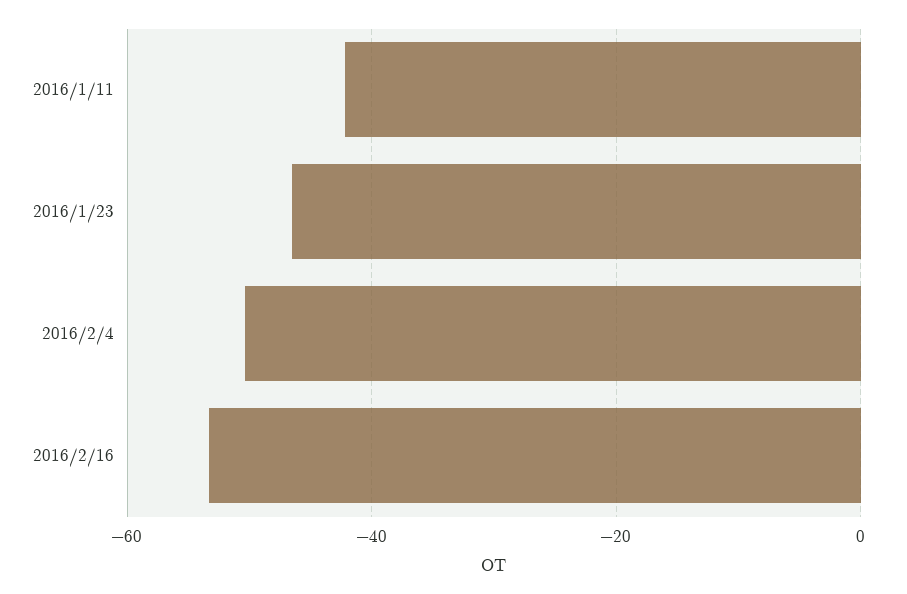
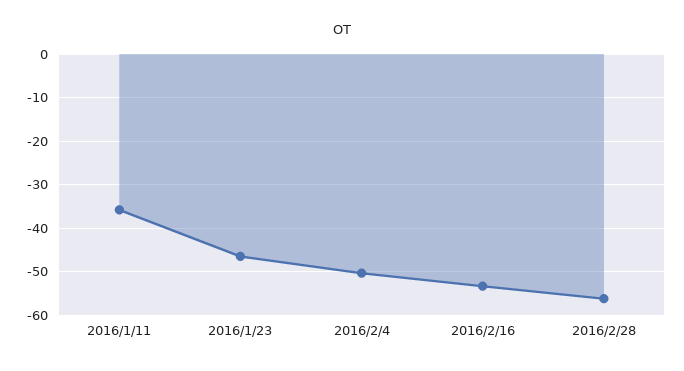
2016/1/11: -42 -> -36
2016/2/28: none -> -56

